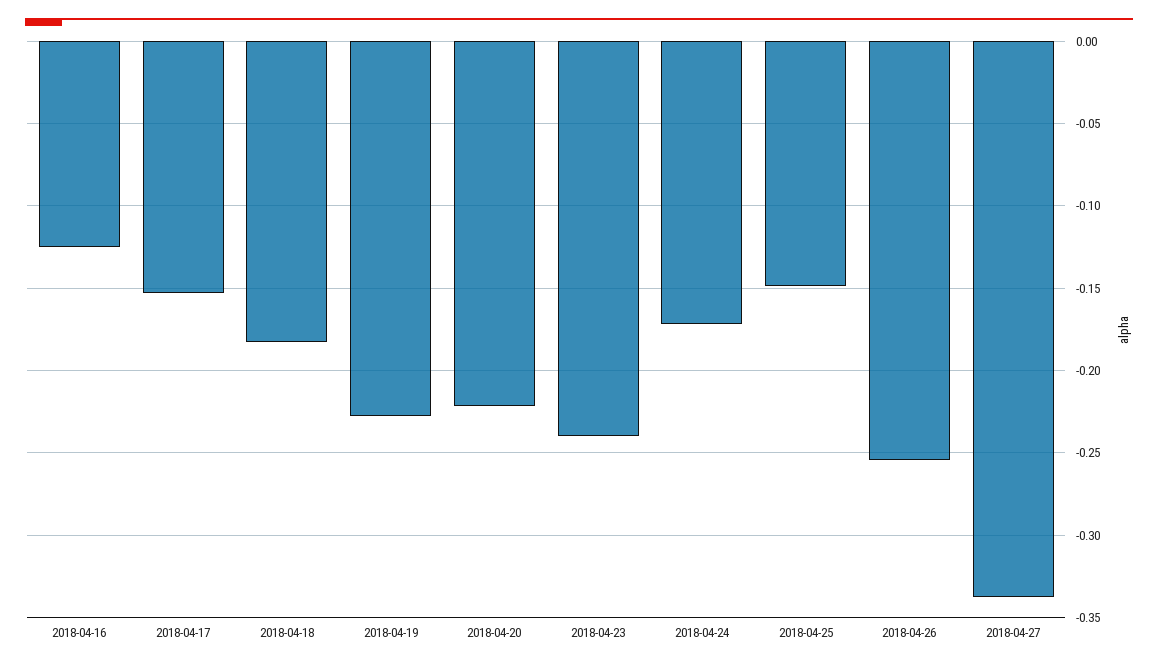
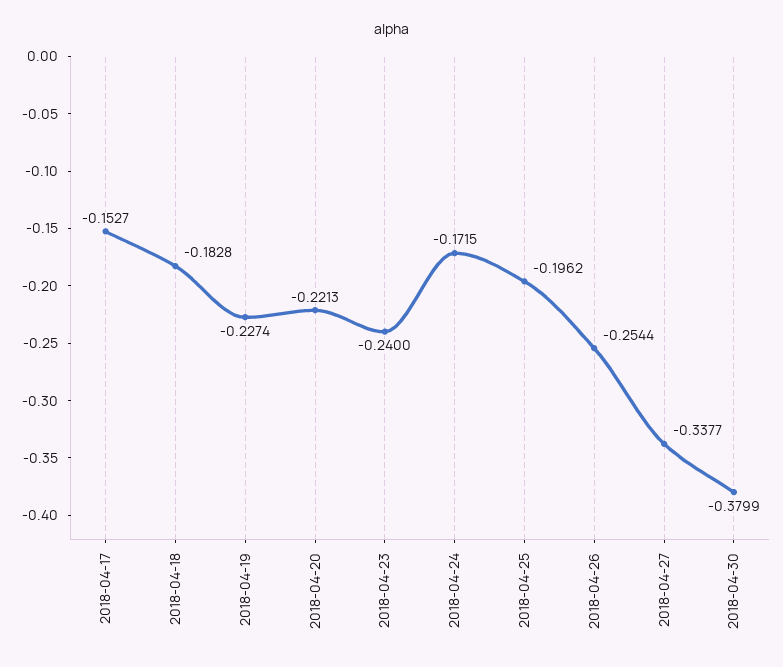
2018-04-16: -0.125 -> none
2018-04-25: -0.15 -> -0.1962
2018-04-30: none -> -0.3799

